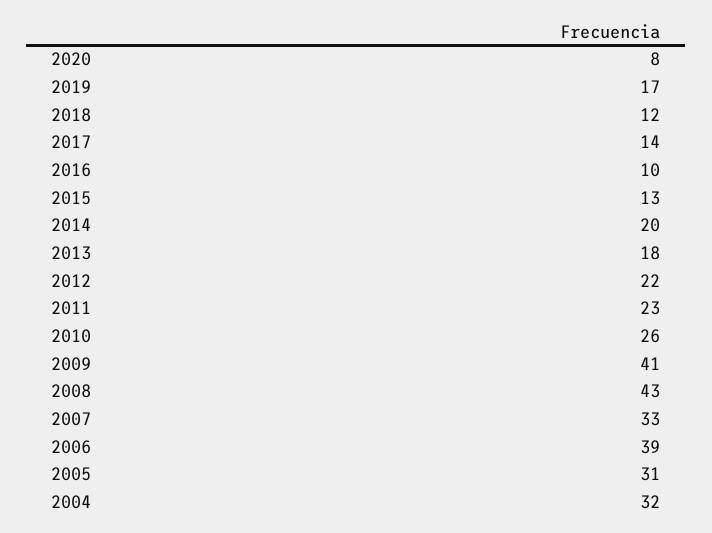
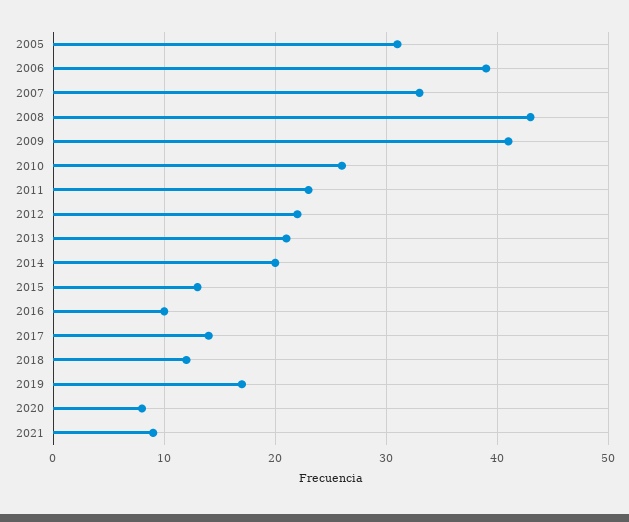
2013: 18 -> 21
2004: 32 -> none
2021: none -> 9

